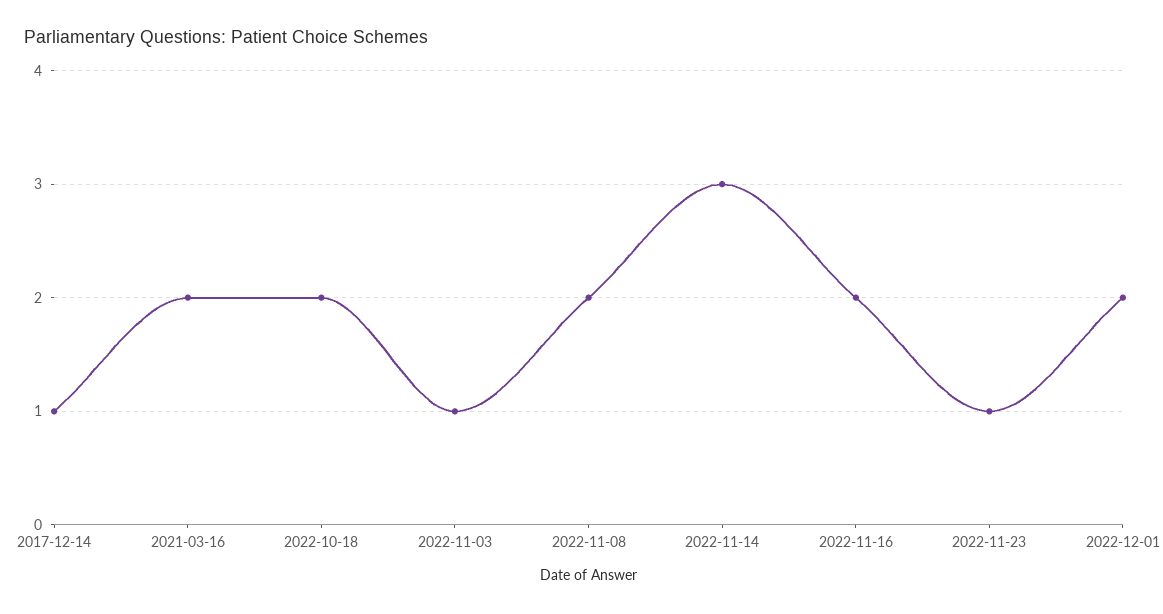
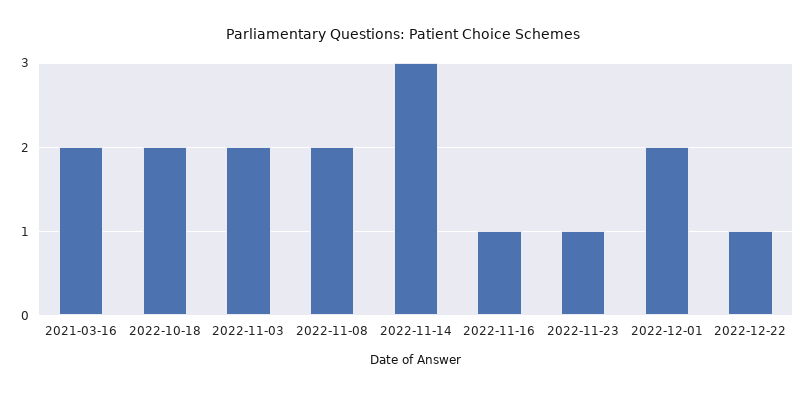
2017-12-14: 1 -> none
2022-11-03: 1 -> 2
2022-11-16: 2 -> 1
2022-12-22: none -> 1

